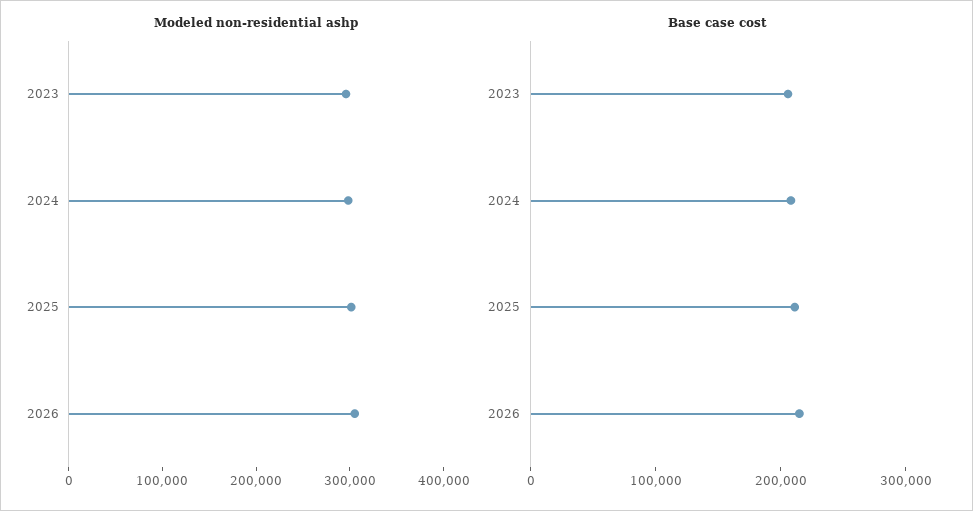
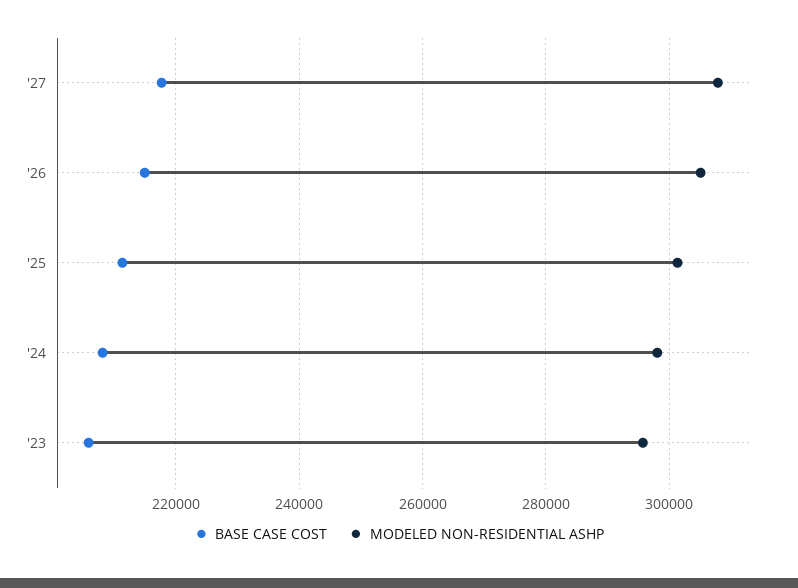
Base case cost, '27: none -> 218000
Modeled non-residential ashp, '27: none -> 308000

